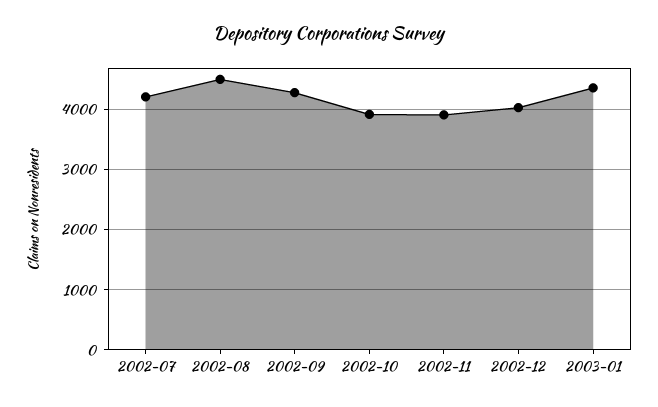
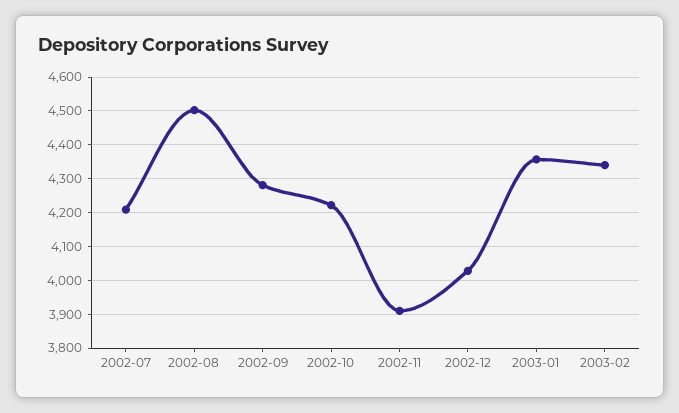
2002-10: 3900 -> 4220
2003-02: none -> 4340

